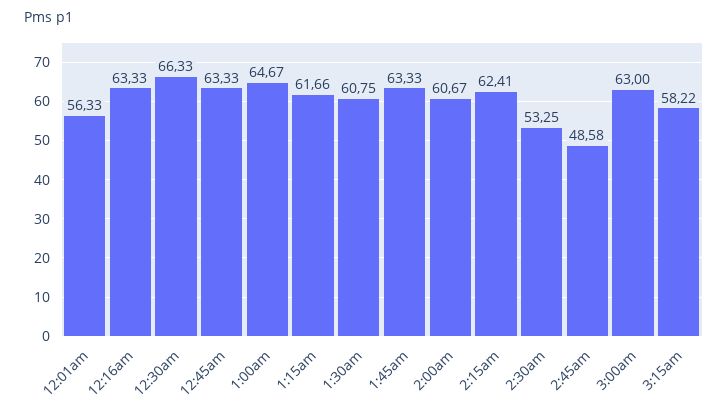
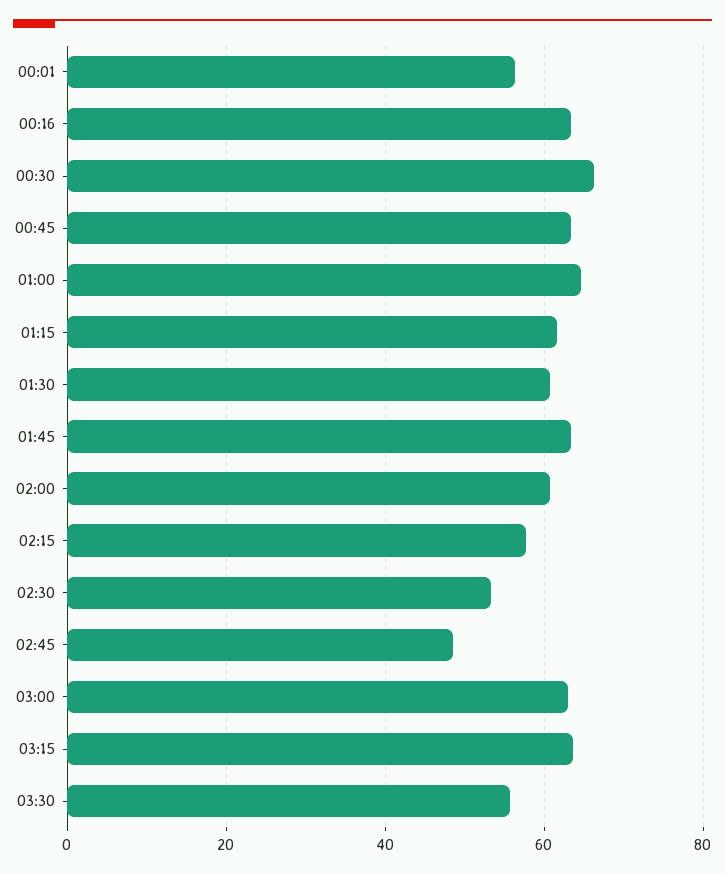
2:15am: 62.41 -> 58
3:15am: 58.22 -> 64
03:30: none -> 56

